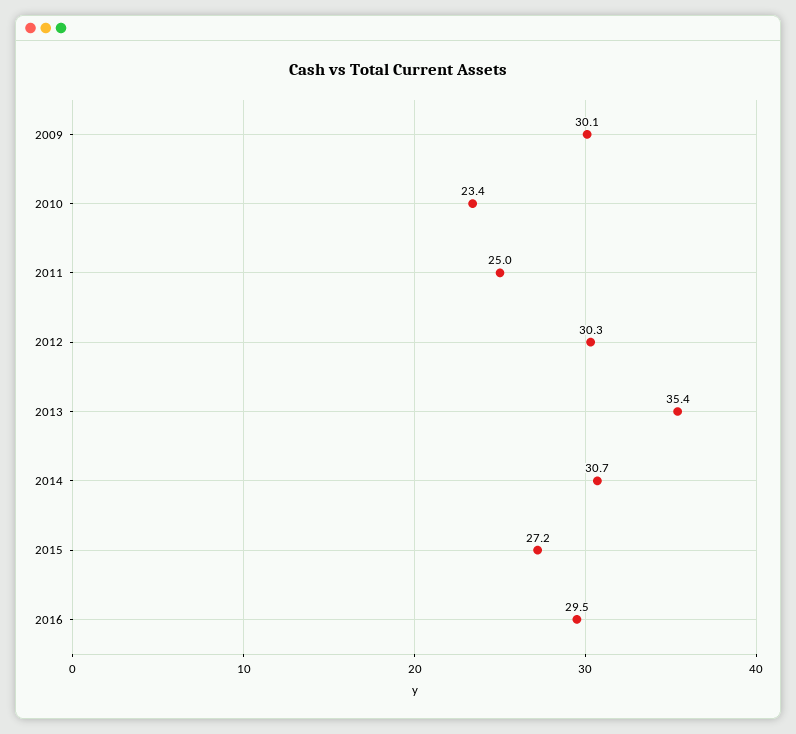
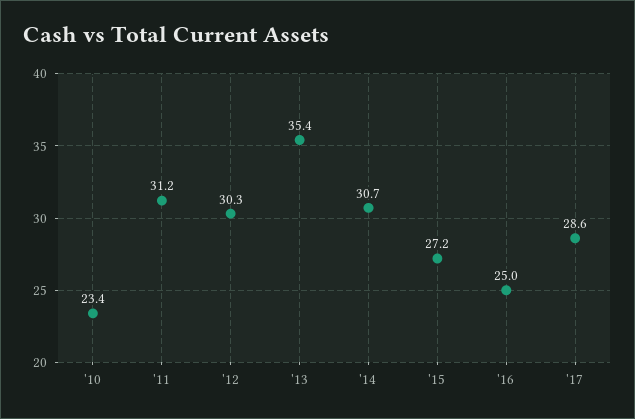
2009: 30.1 -> none
2011: 25 -> 31.2
2016: 29.5 -> 25
'17: none -> 28.6

